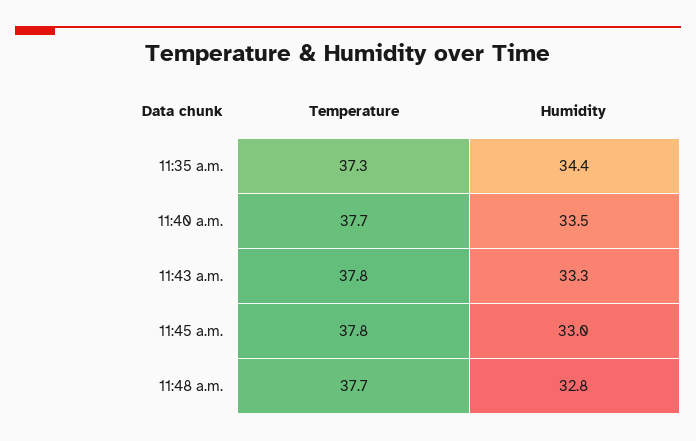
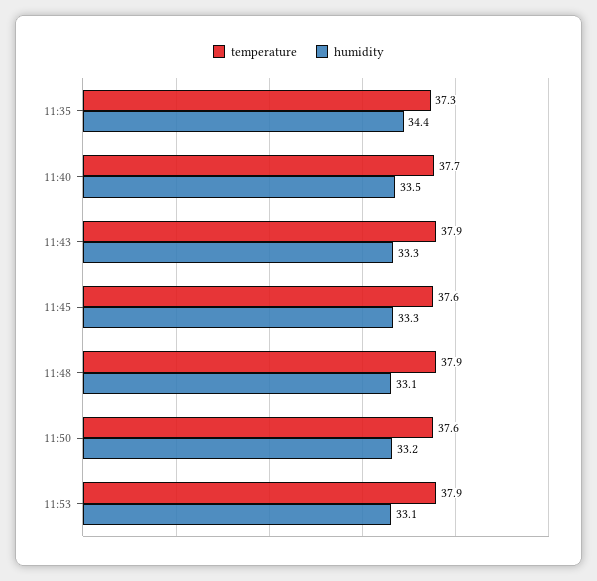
Temperature, 11:43 a.m.: 37.8 -> 37.9
Temperature, 11:45 a.m.: 37.8 -> 37.6
Humidity, 11:45 a.m.: 33 -> 33.3
Temperature, 11:48 a.m.: 37.7 -> 37.9
Humidity, 11:48 a.m.: 32.8 -> 33.1
Temperature, 11:50: none -> 37.6
Humidity, 11:50: none -> 33.2
Temperature, 11:53: none -> 37.9
Humidity, 11:53: none -> 33.1

